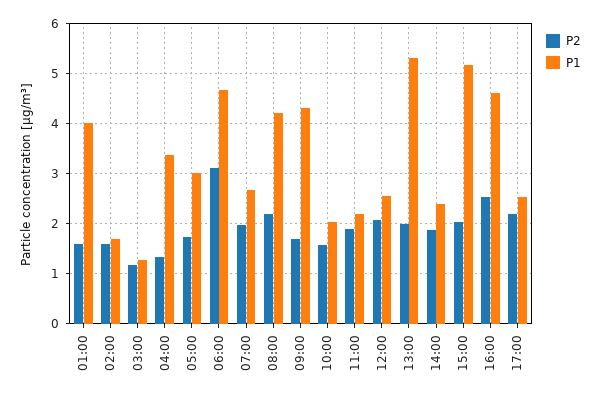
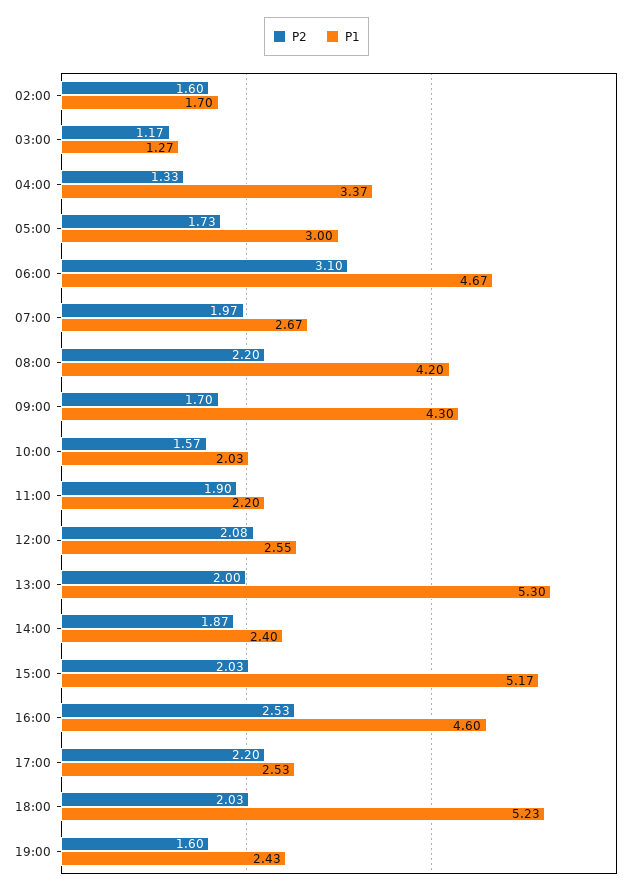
P2, 01:00: 1.6 -> none
P1, 01:00: 4 -> none
P2, 18:00: none -> 2.03
P1, 18:00: none -> 5.23
P2, 19:00: none -> 1.6
P1, 19:00: none -> 2.43

